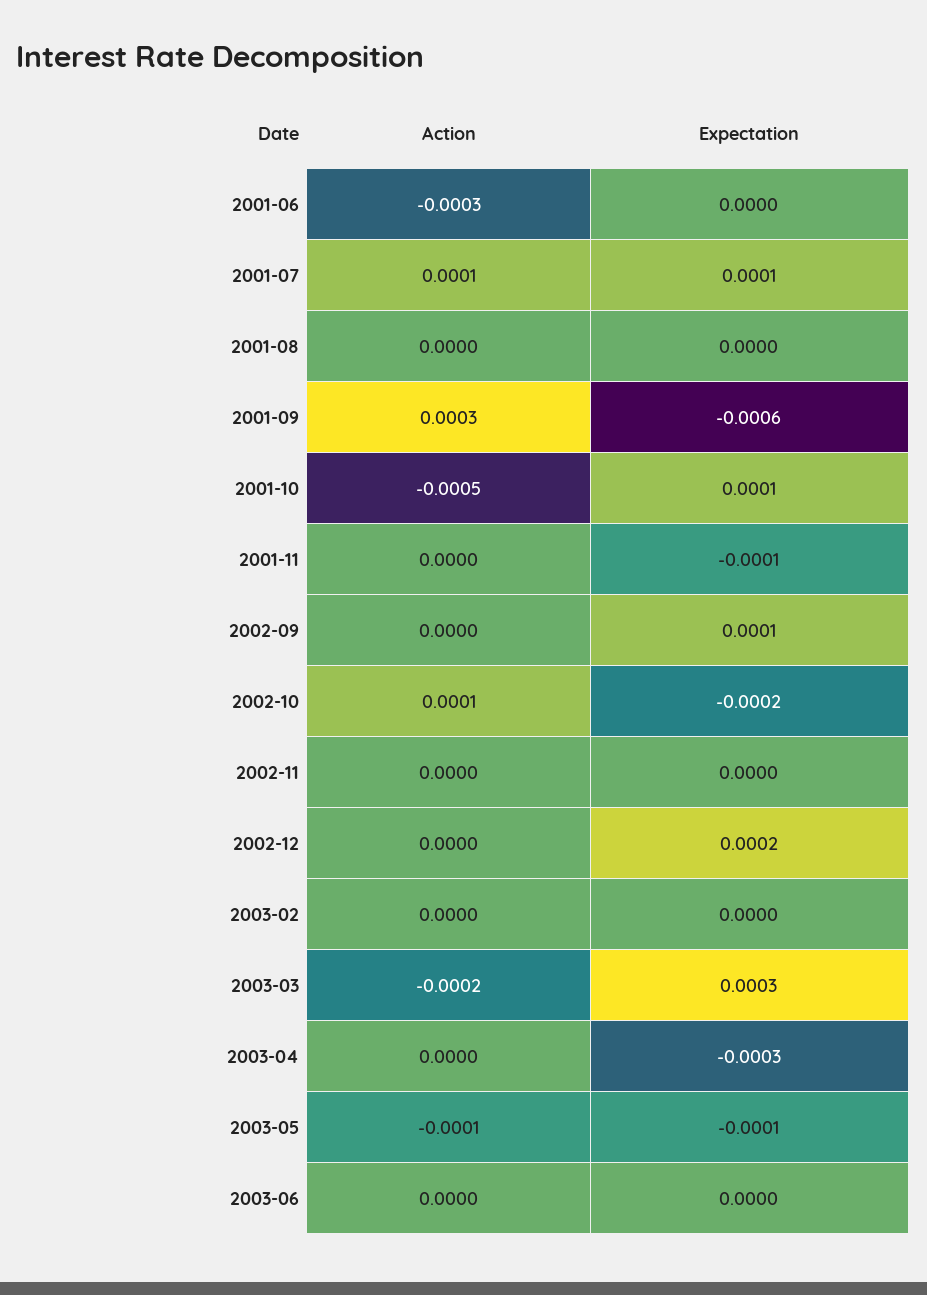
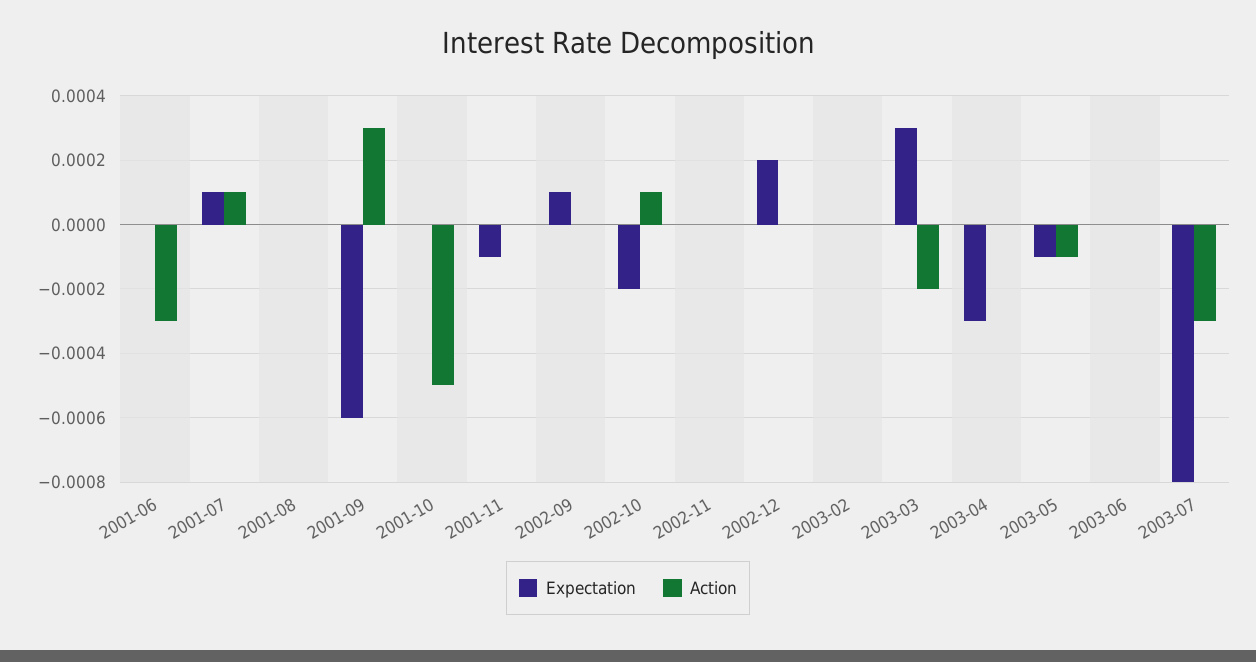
Expectation, 2001-10: 0.0001 -> 0
Expectation, 2003-07: none -> -0.0008
Action, 2003-07: none -> -0.0003

